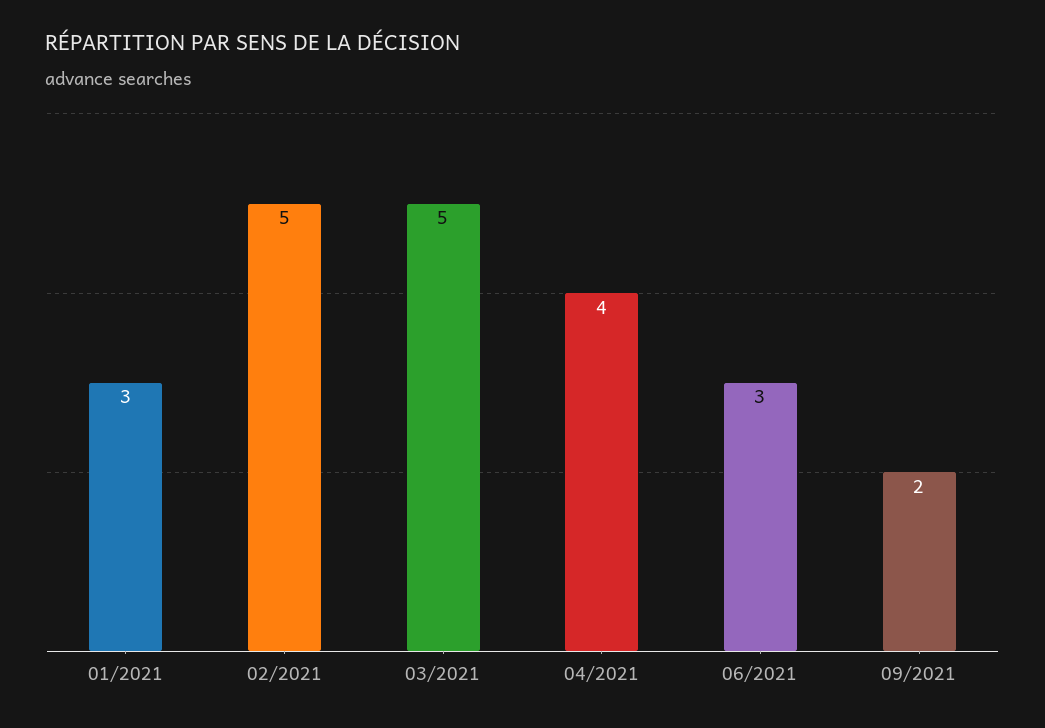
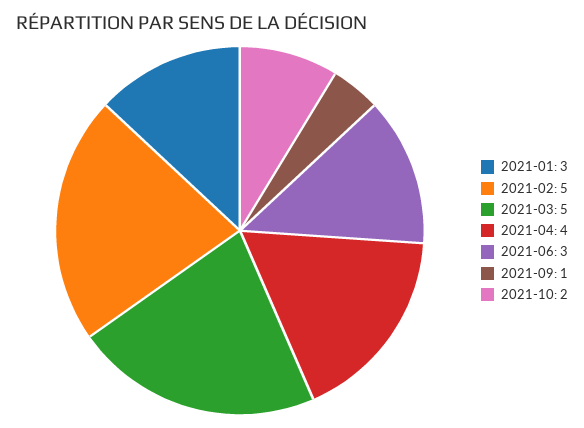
09/2021: 2 -> 1
2021-10: none -> 2

